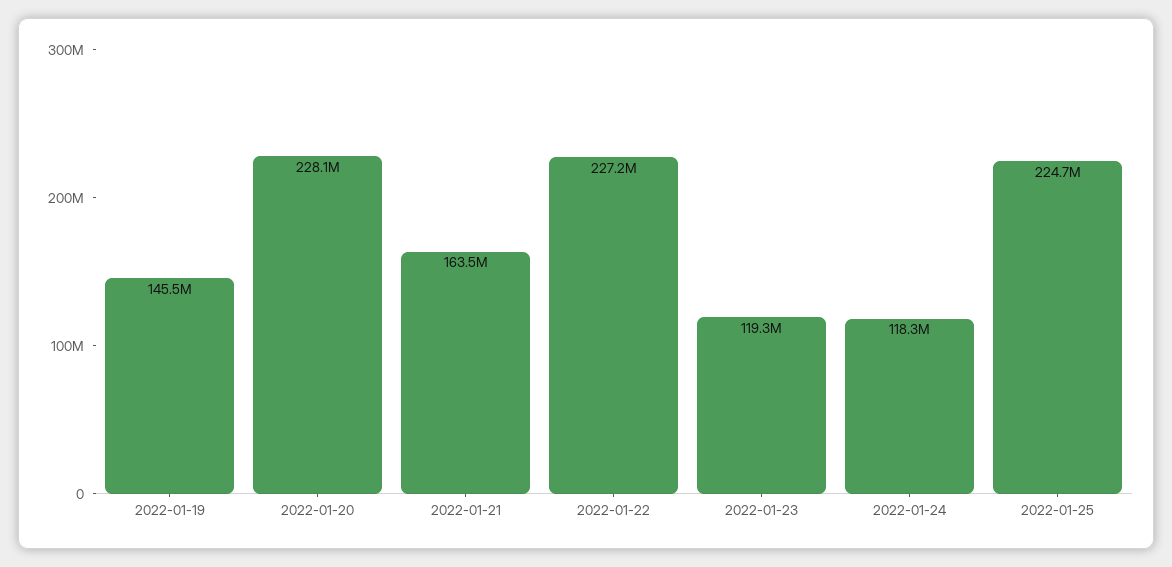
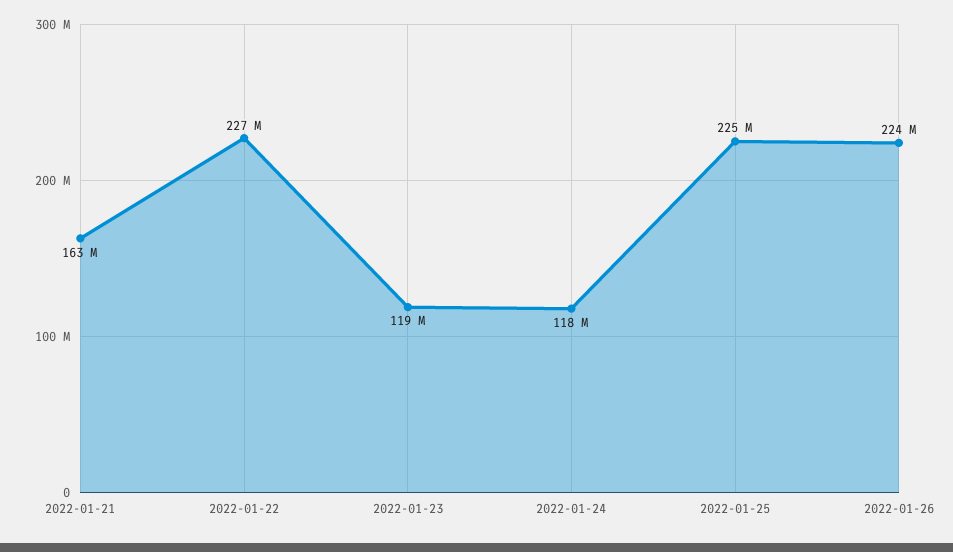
2022-01-19: 145500000 -> none
2022-01-20: 228100000 -> none
2022-01-26: none -> 224000000

